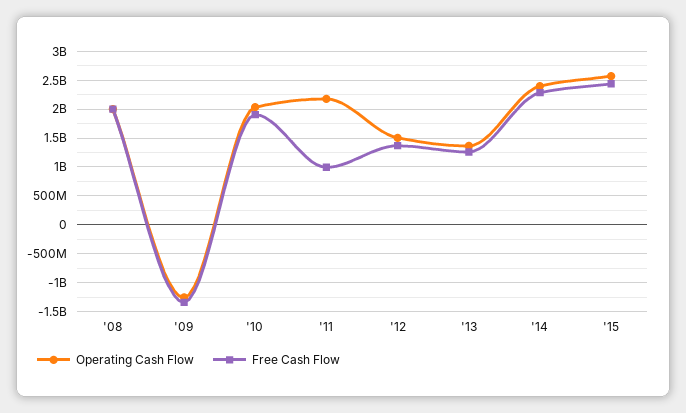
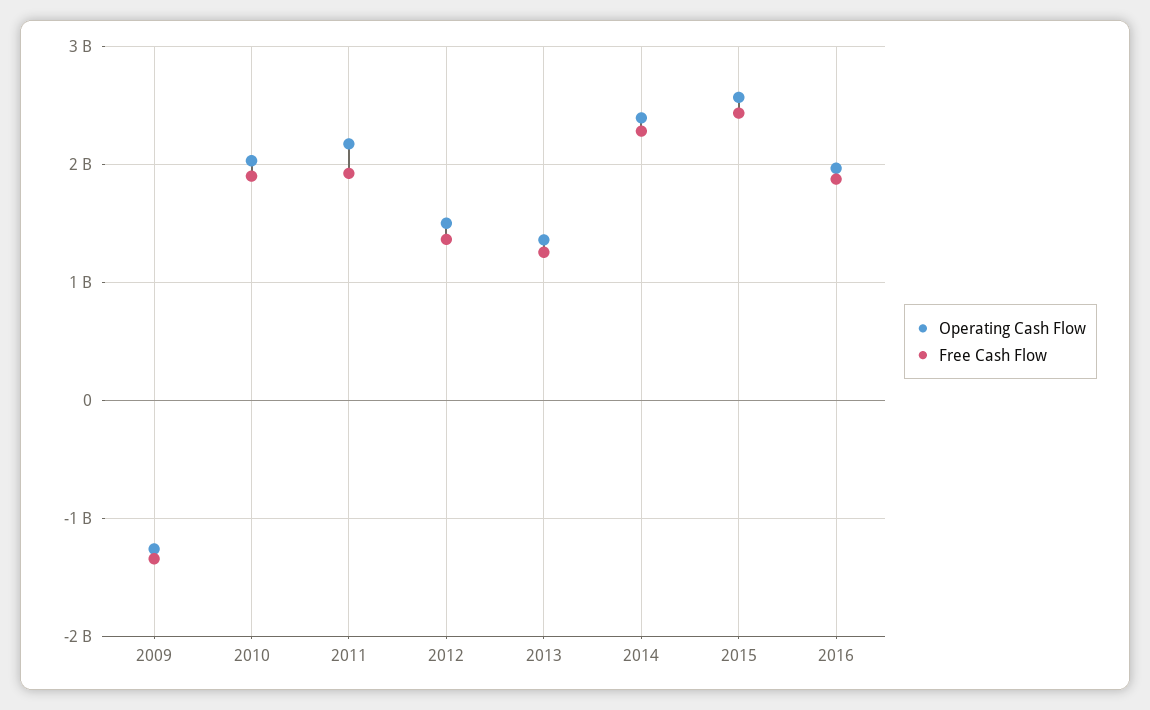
Operating Cash Flow, '08: 2000000000 -> none
Free Cash Flow, '08: 2000000000 -> none
Free Cash Flow, '11: 1000000000 -> 1900000000
Operating Cash Flow, 2016: none -> 2000000000
Free Cash Flow, 2016: none -> 1900000000

